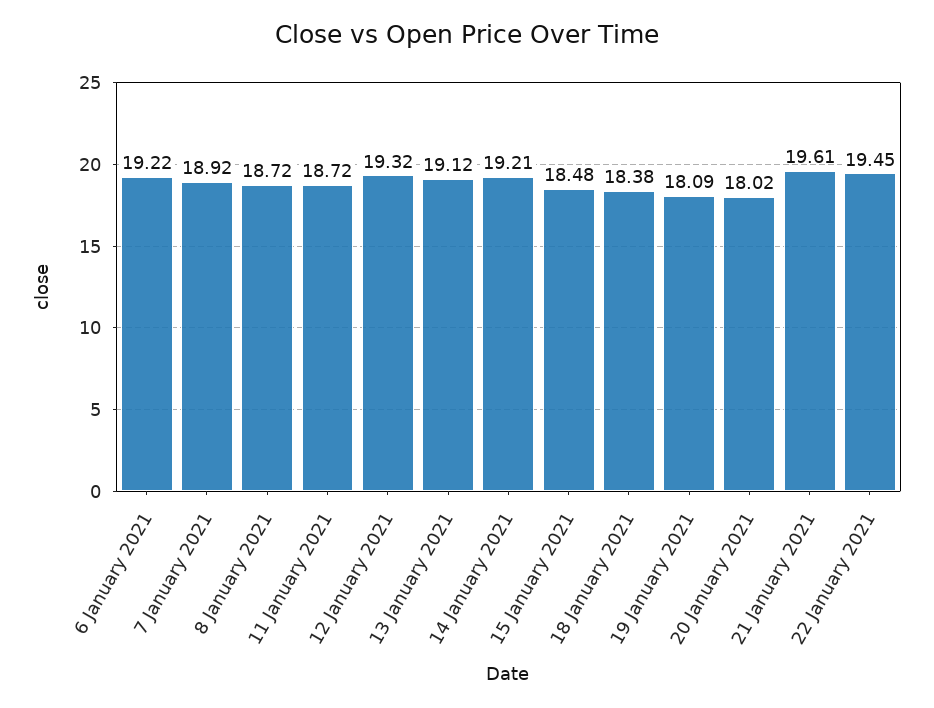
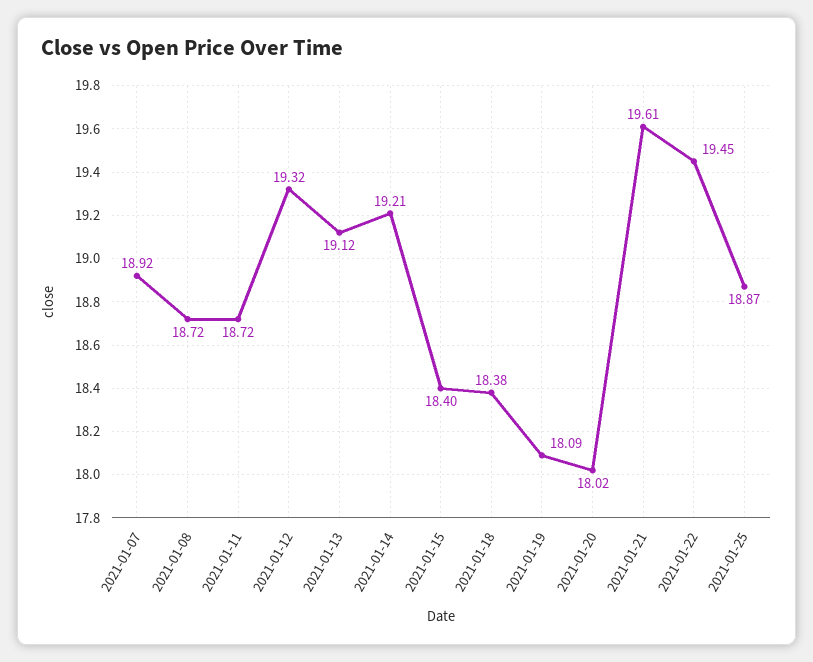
6 January 2021: 19.22 -> none
15 January 2021: 18.48 -> 18.4
2021-01-25: none -> 18.87

